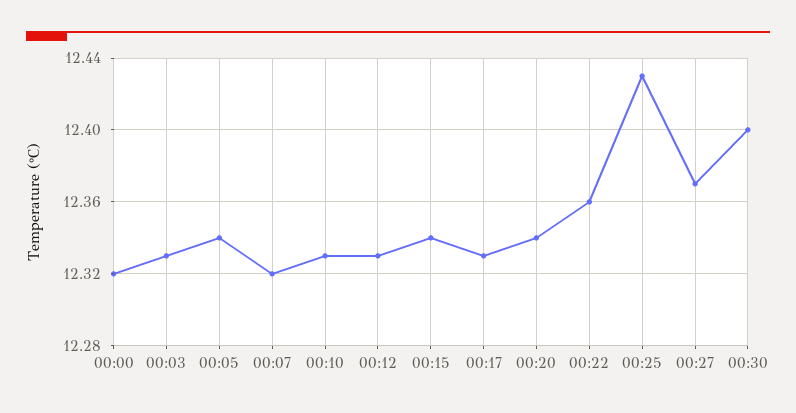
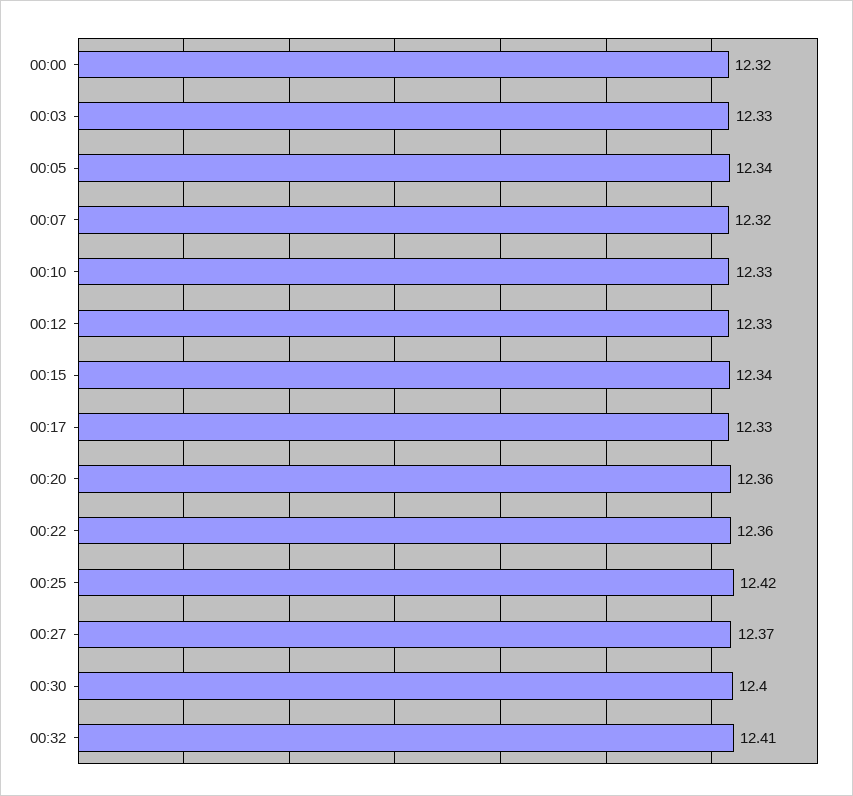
00:20: 12.34 -> 12.36
00:25: 12.43 -> 12.42
00:32: none -> 12.41

